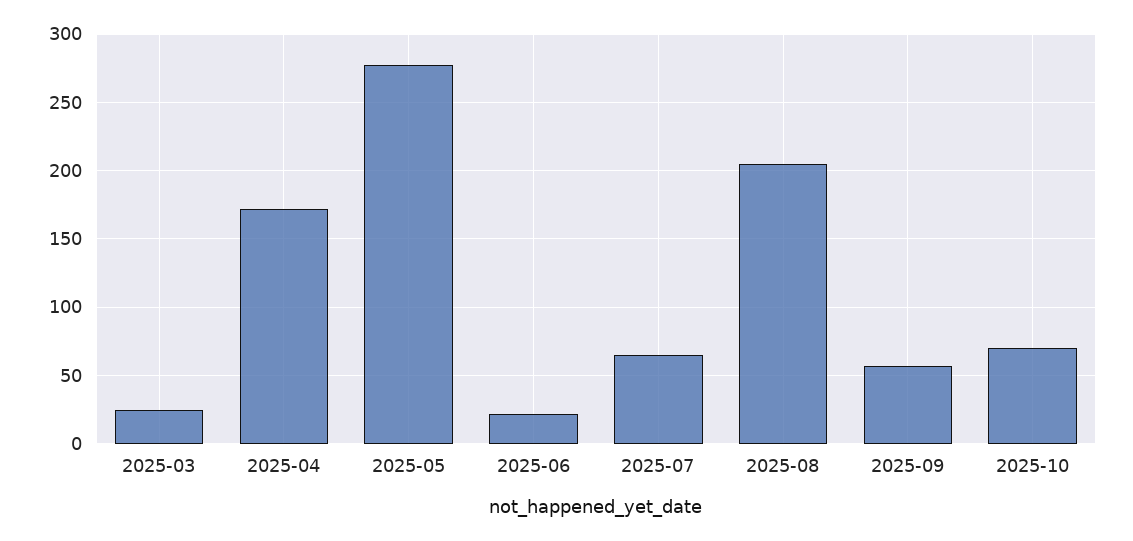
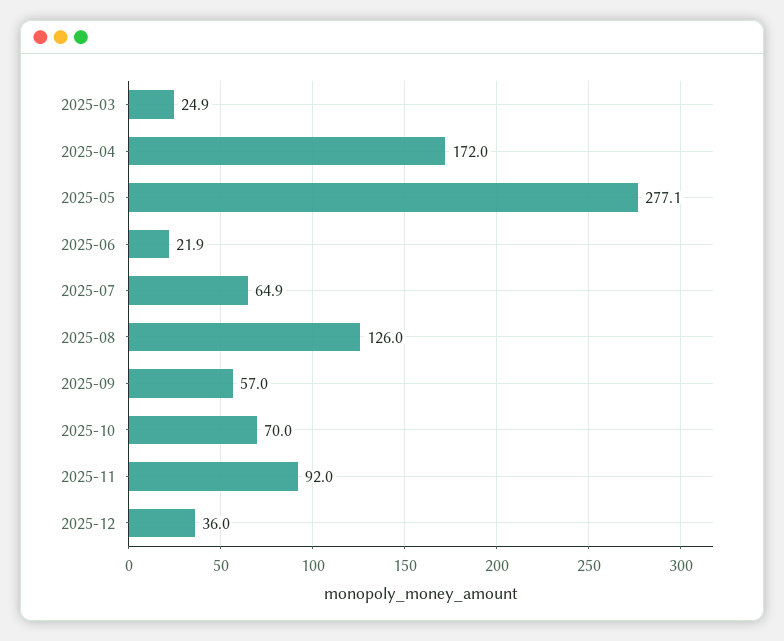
2025-08: 205 -> 126
2025-11: none -> 92
2025-12: none -> 36

